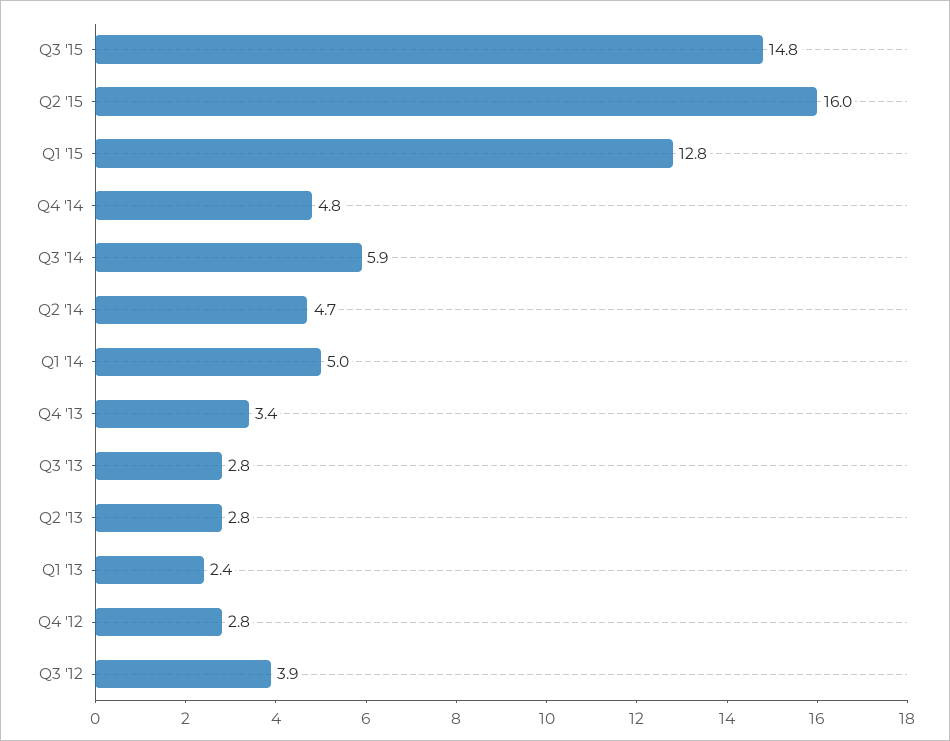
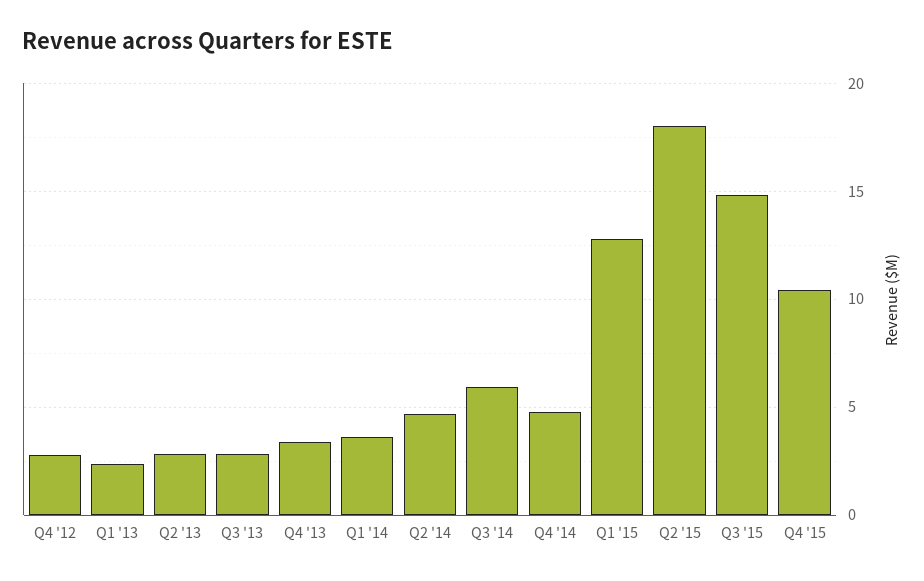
Q2 '15: 16 -> 18
Q1 '14: 5 -> 3.5
Q3 '12: 3.9 -> none
Q4 '15: none -> 10.5

